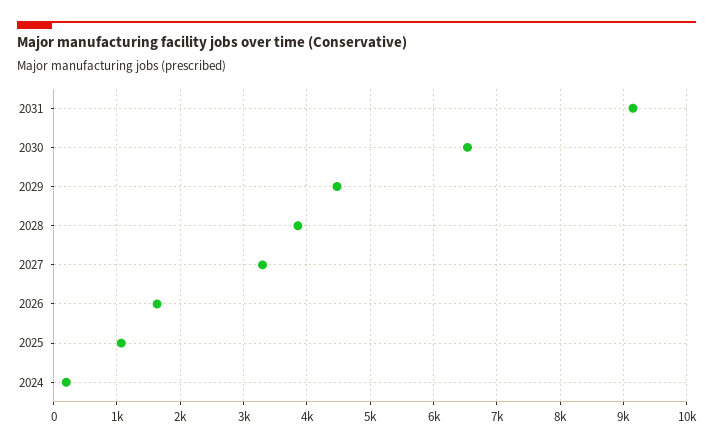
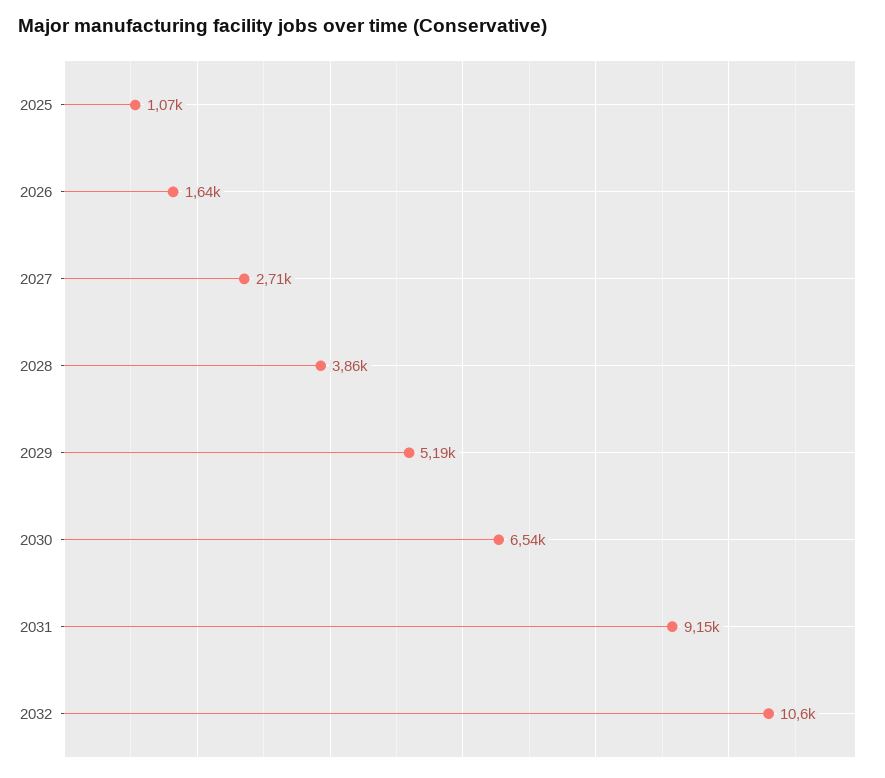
2029: 4500 -> 5190
2027: 3300 -> 2710
2024: 200 -> none
2032: none -> 10600

